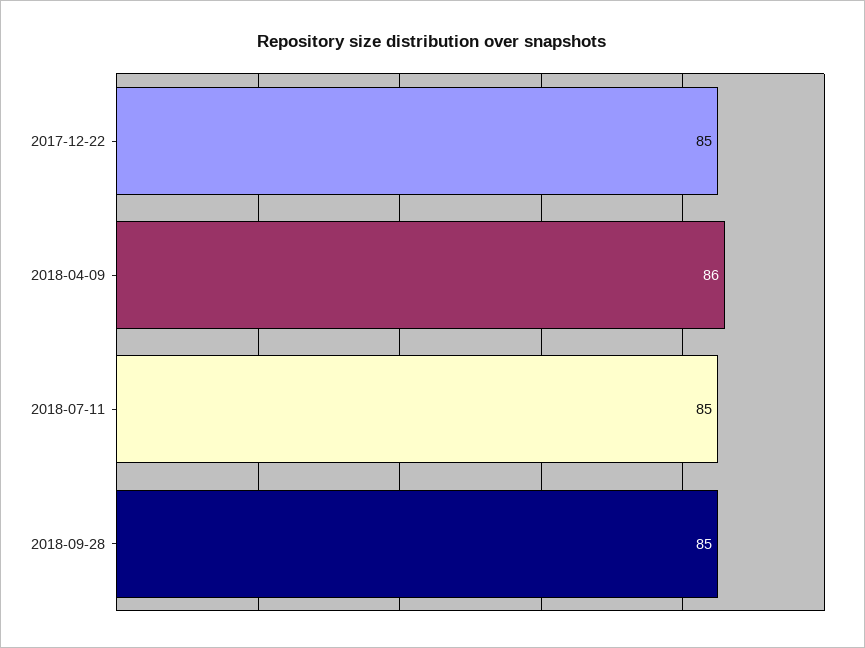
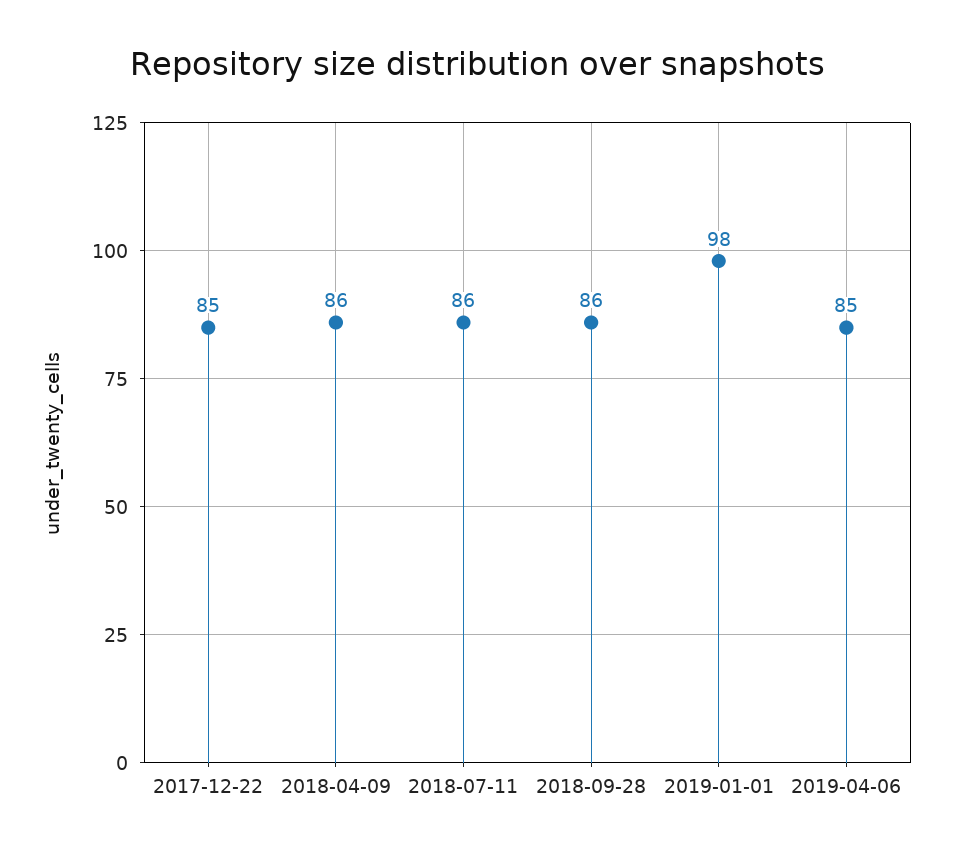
2018-07-11: 85 -> 86
2018-09-28: 85 -> 86
2019-01-01: none -> 98
2019-04-06: none -> 85

